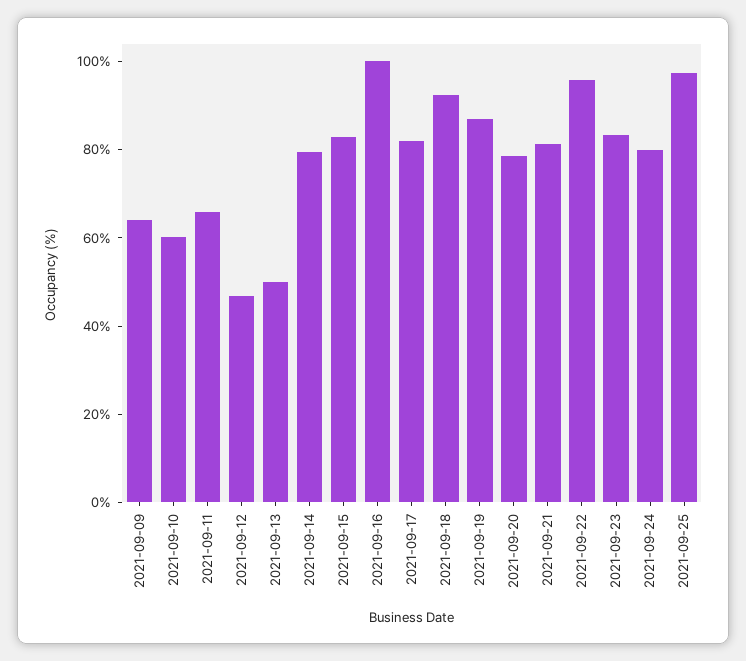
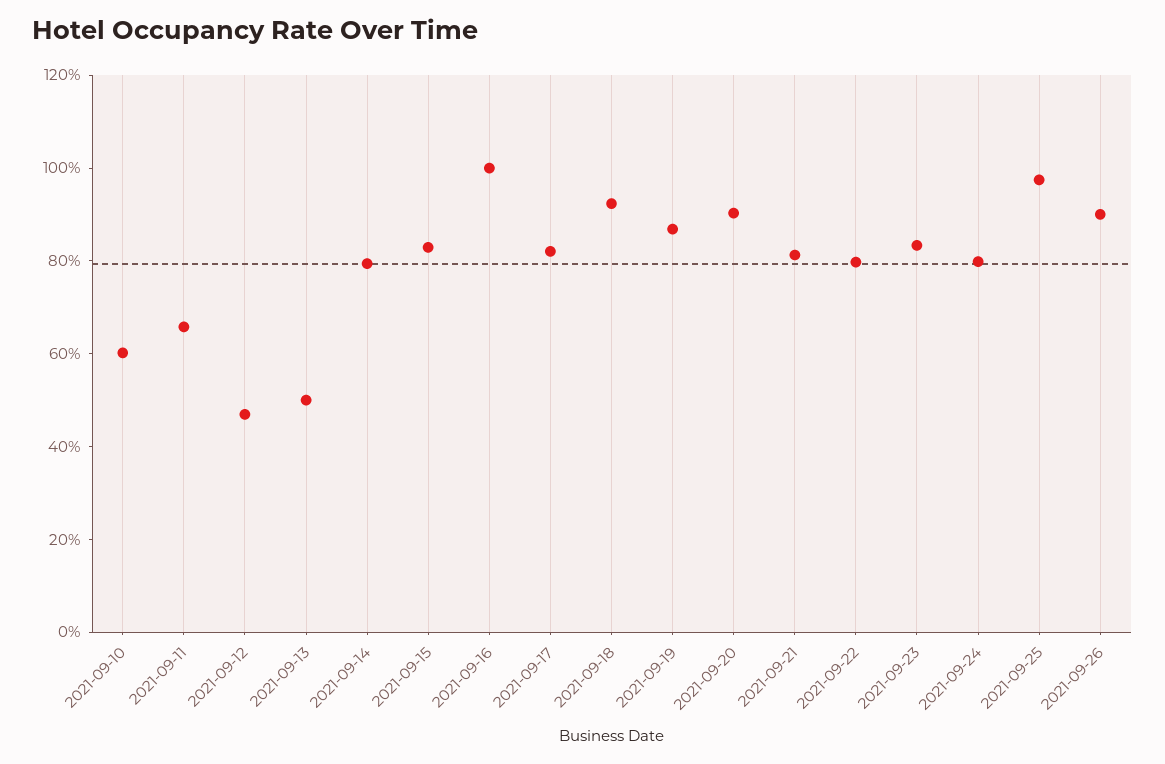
2021-09-09: 65 -> none
2021-09-20: 80 -> 90
2021-09-22: 95 -> 80
2021-09-26: none -> 90

